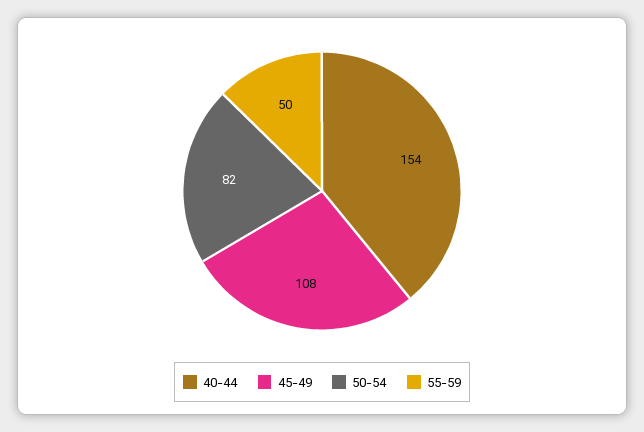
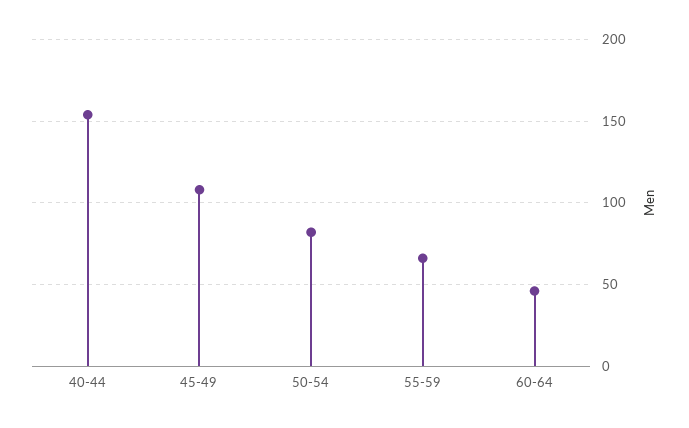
55-59: 50 -> 65
60-64: none -> 45

